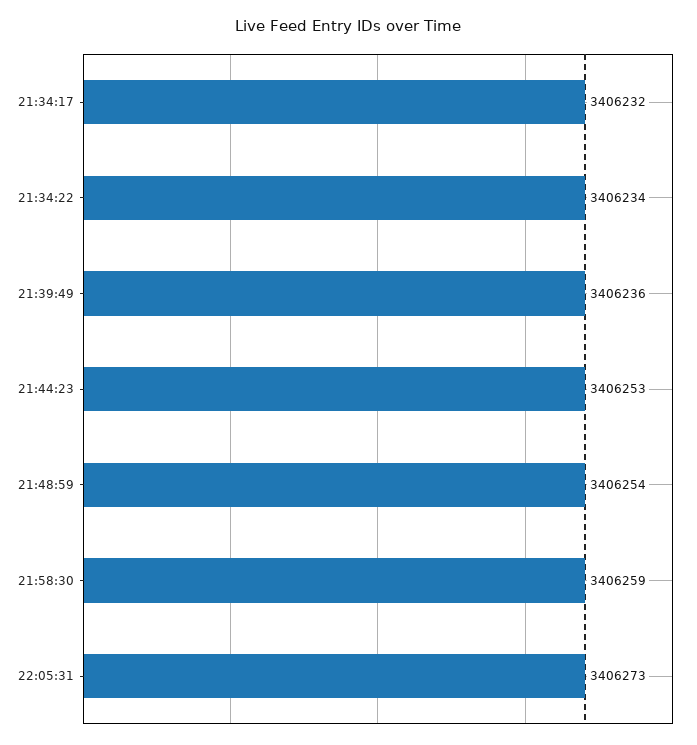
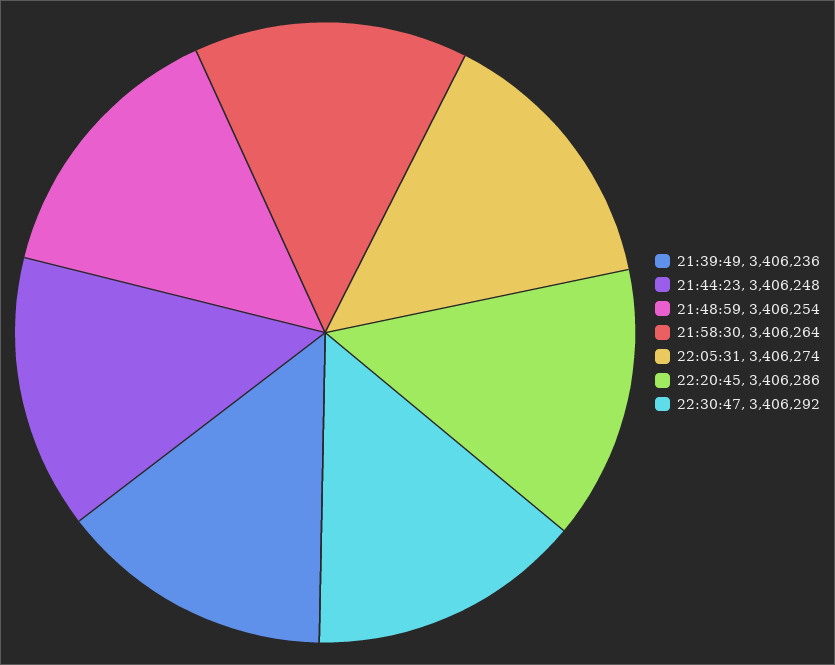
21:34:17: 3406232 -> none
21:34:22: 3406234 -> none
21:44:23: 3406253 -> 3406248
21:58:30: 3406259 -> 3406264
22:05:31: 3406273 -> 3406274
22:20:45: none -> 3406286
22:30:47: none -> 3406292

